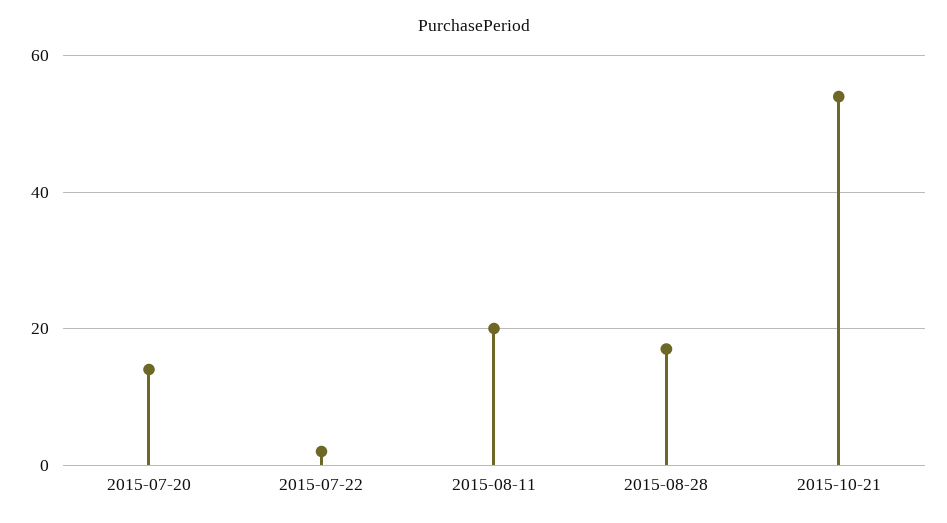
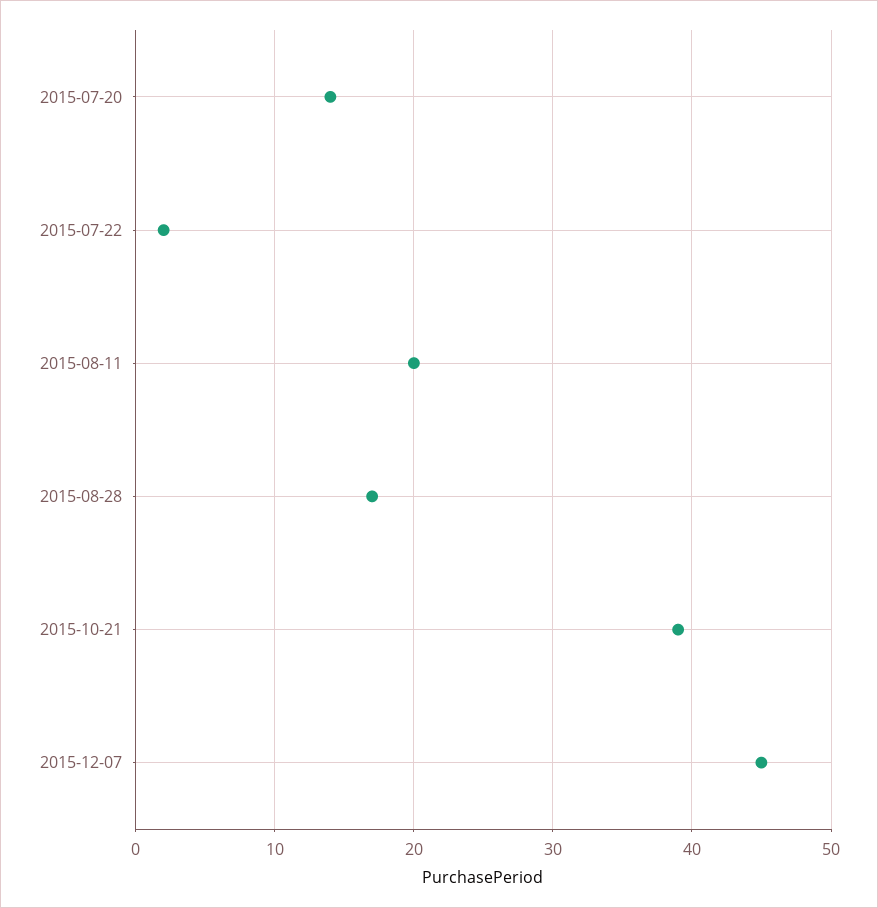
2015-10-21: 55 -> 39
2015-12-07: none -> 45

